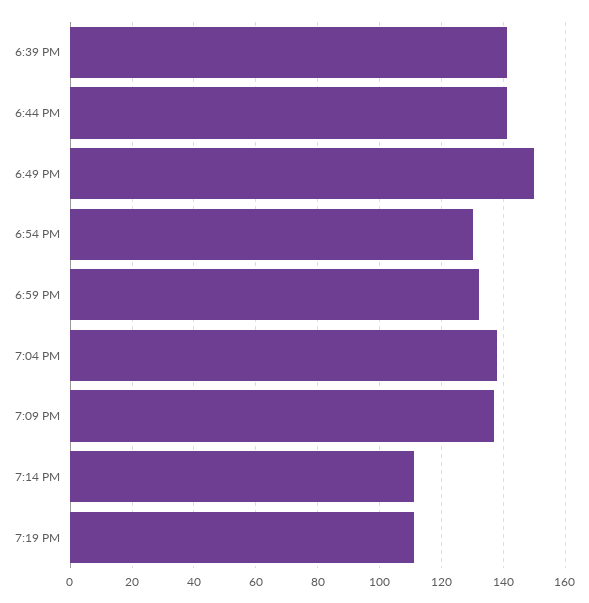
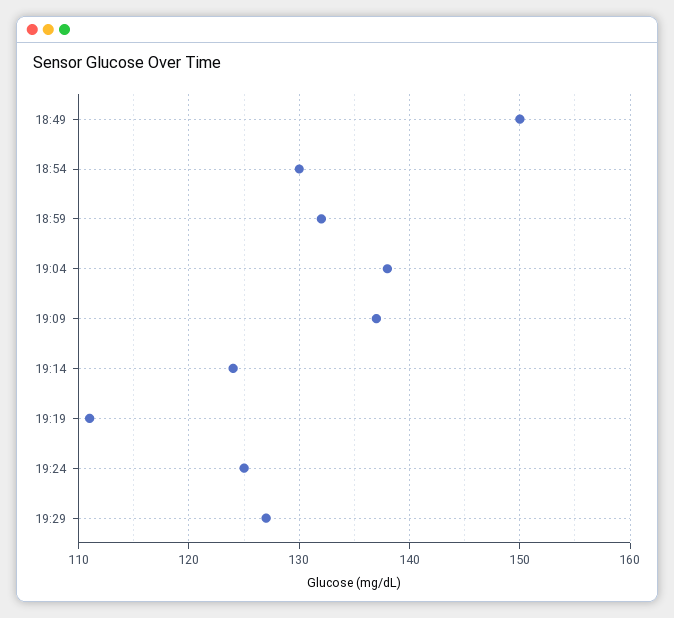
6:39 PM: 140 -> none
6:44 PM: 140 -> none
7:14 PM: 110 -> 124
19:24: none -> 125
19:29: none -> 127

